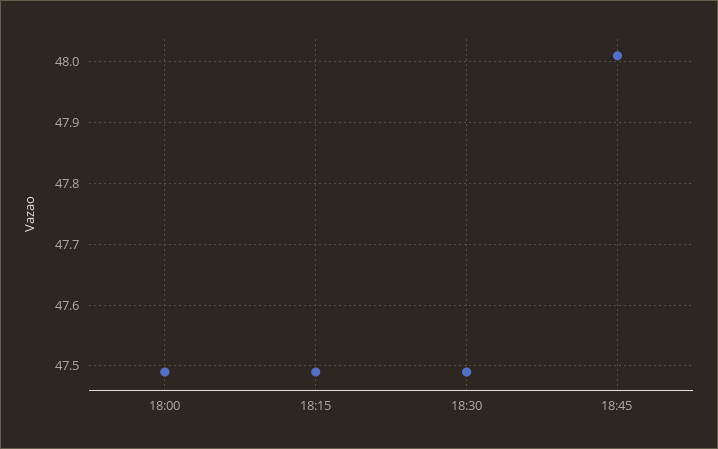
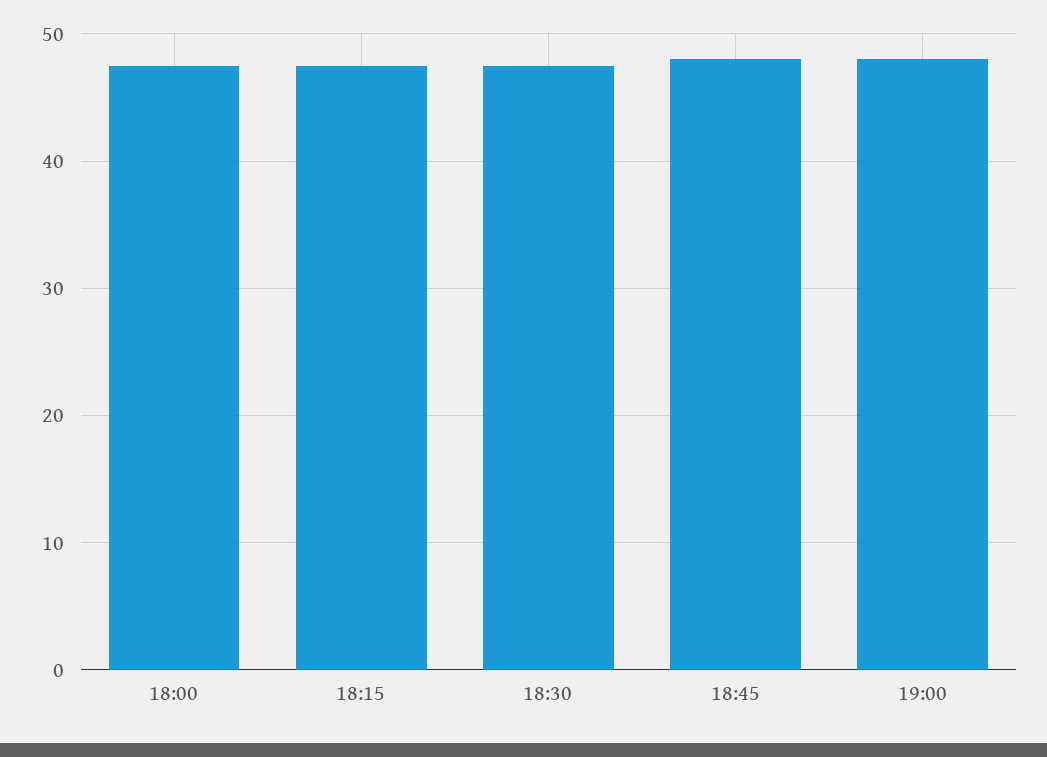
19:00: none -> 48

